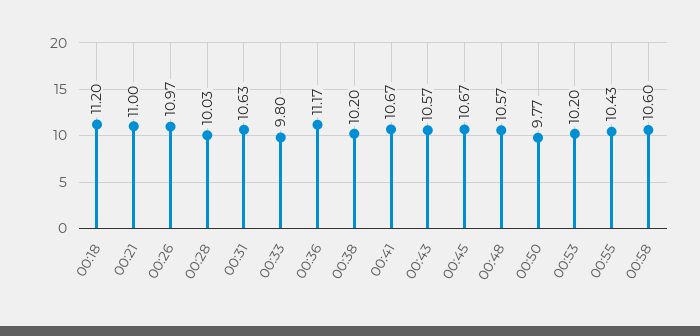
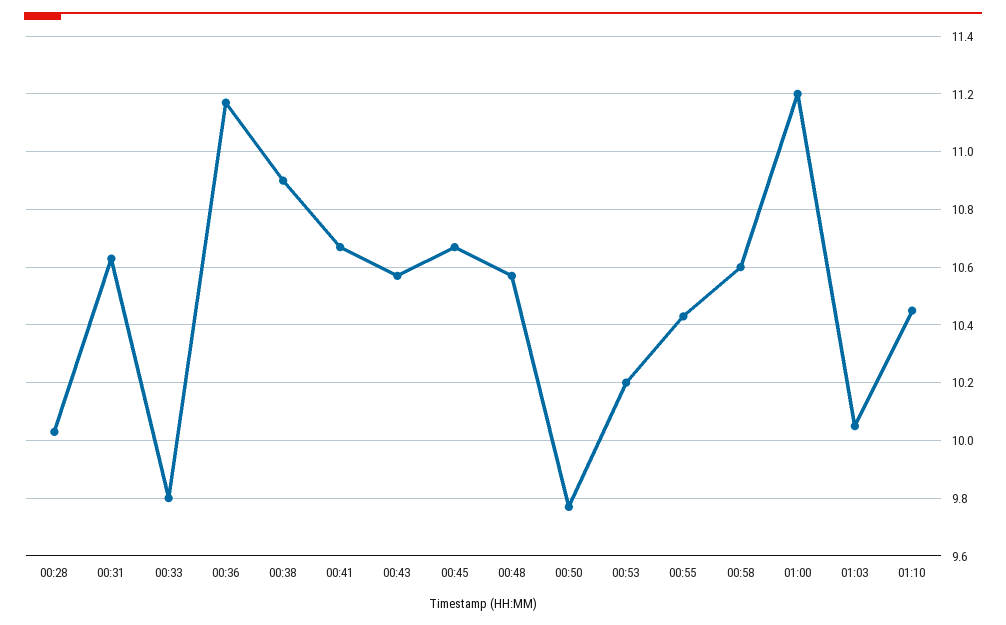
00:18: 11.2 -> none
00:21: 11 -> none
00:26: 10.97 -> none
00:38: 10.2 -> 10.9
01:00: none -> 11.2
01:03: none -> 10.05
01:10: none -> 10.45

